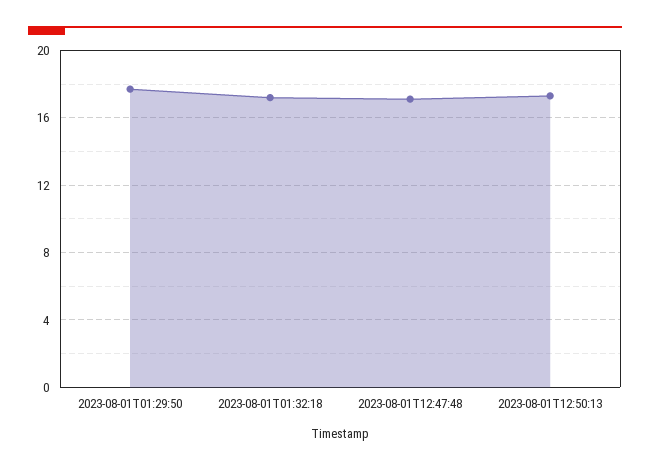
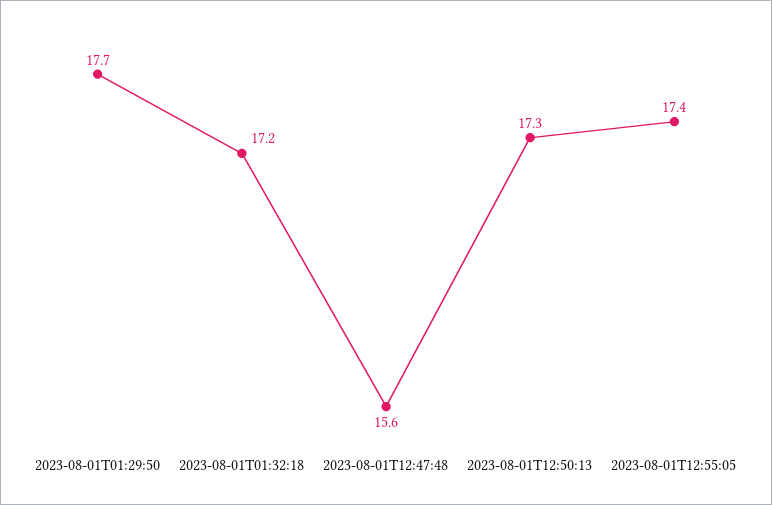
2023-08-01T12:47:48: 17 -> 15.6
2023-08-01T12:55:05: none -> 17.4

